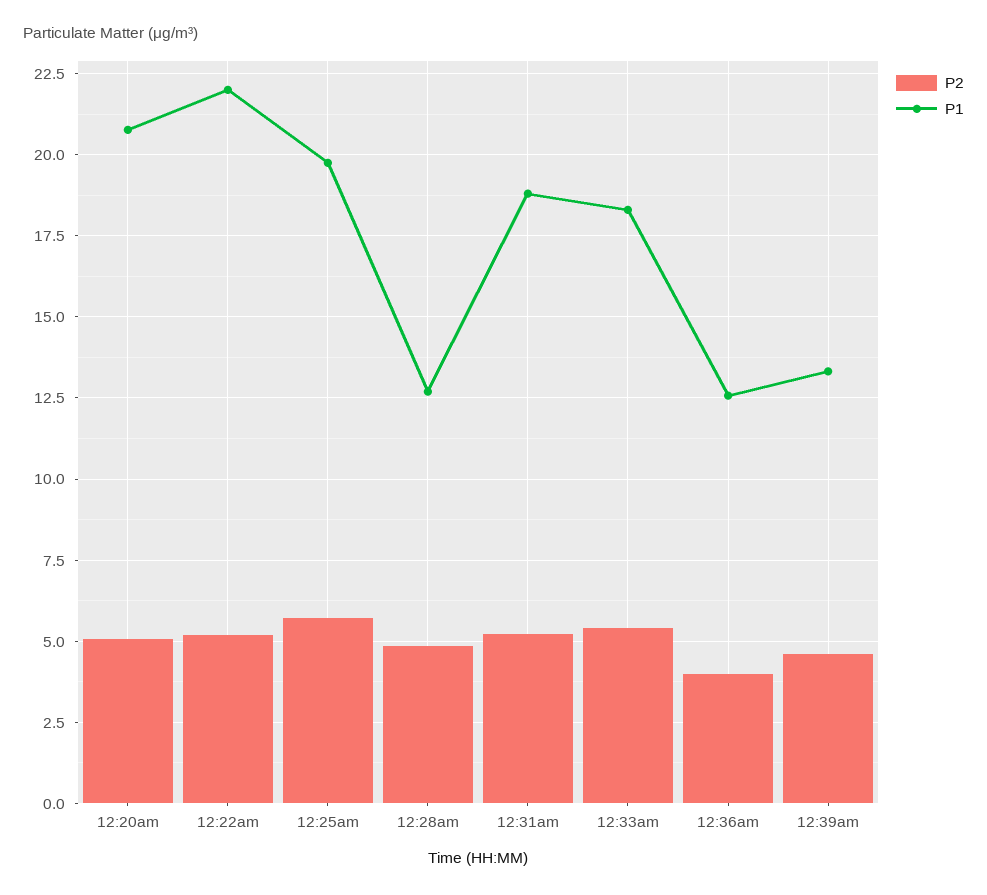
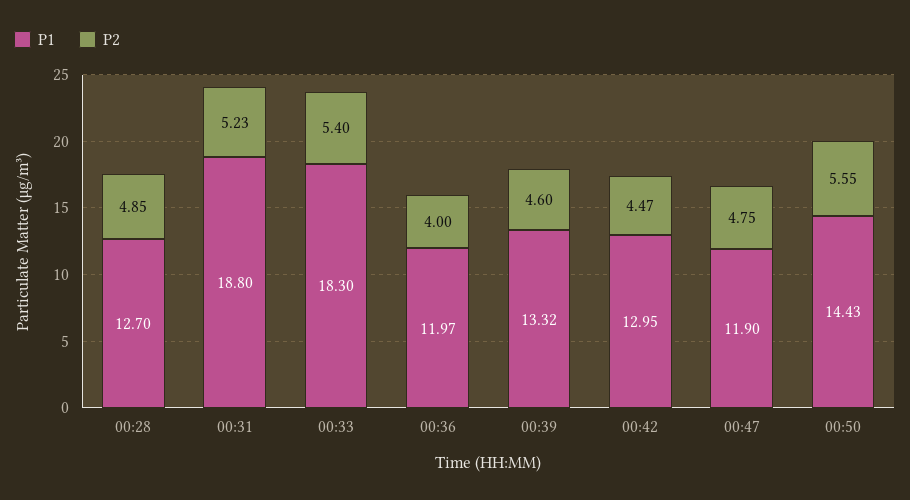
P2, 12:20am: 5 -> none
P1, 12:20am: 20.75 -> none
P2, 12:22am: 5.25 -> none
P1, 12:22am: 22 -> none
P2, 12:25am: 5.75 -> none
P1, 12:25am: 19.75 -> none
P1, 12:36am: 12.5 -> 11.97
P1, 00:42: none -> 12.95
P2, 00:42: none -> 4.47
P1, 00:47: none -> 11.9
P2, 00:47: none -> 4.75
P1, 00:50: none -> 14.43
P2, 00:50: none -> 5.55

